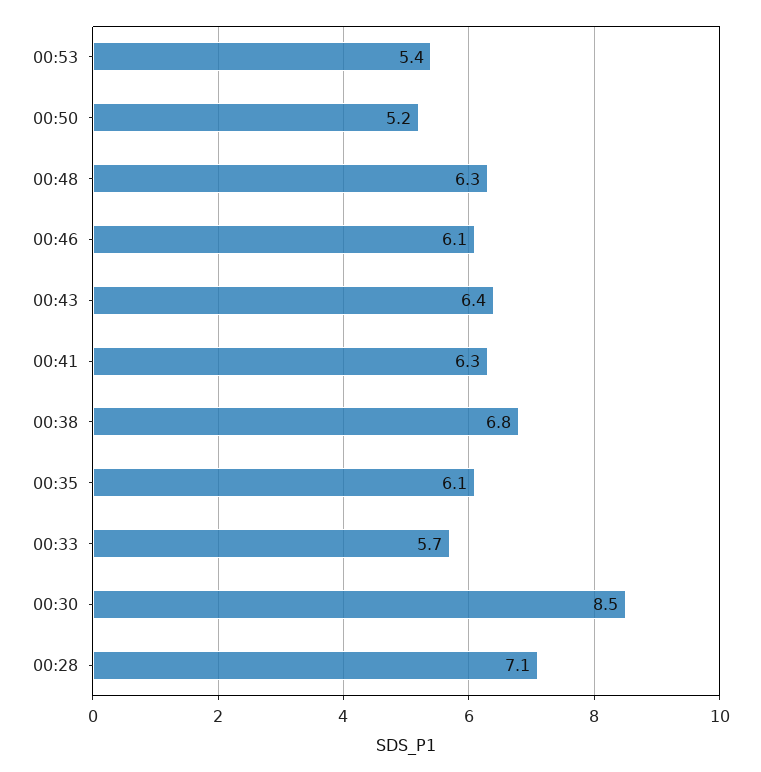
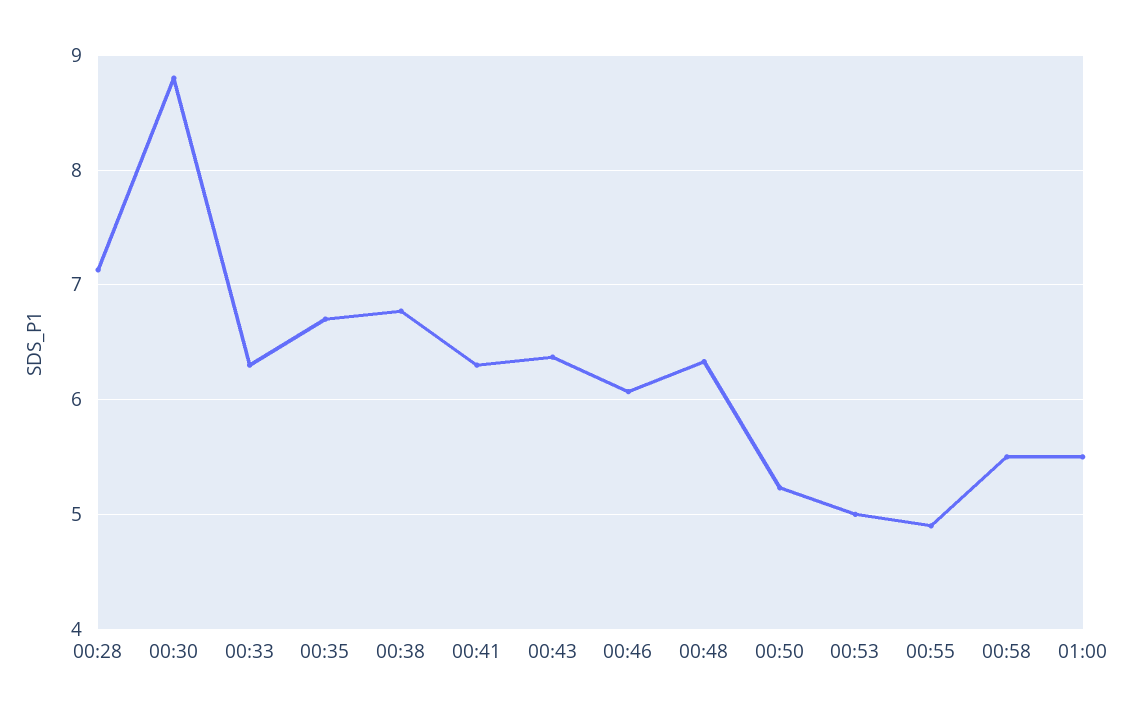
00:53: 5.4 -> 5
00:35: 6.1 -> 6.7
00:33: 5.7 -> 6.3
00:30: 8.5 -> 8.8
00:55: none -> 4.9
00:58: none -> 5.5
01:00: none -> 5.5

